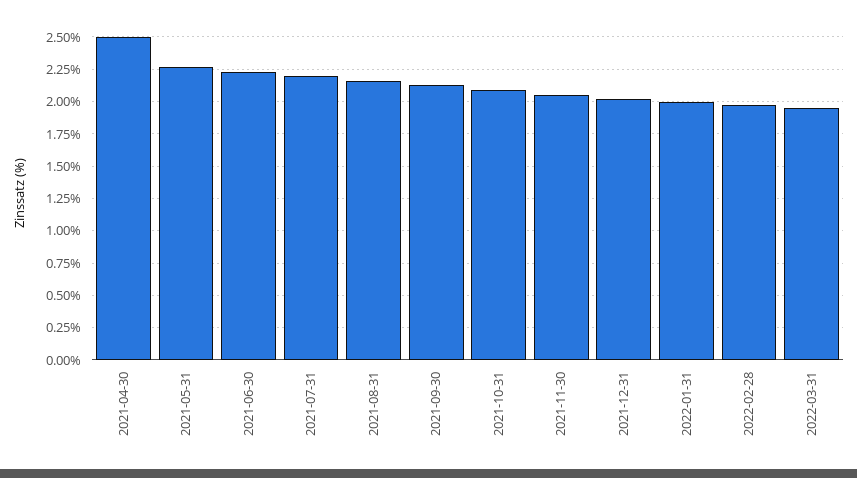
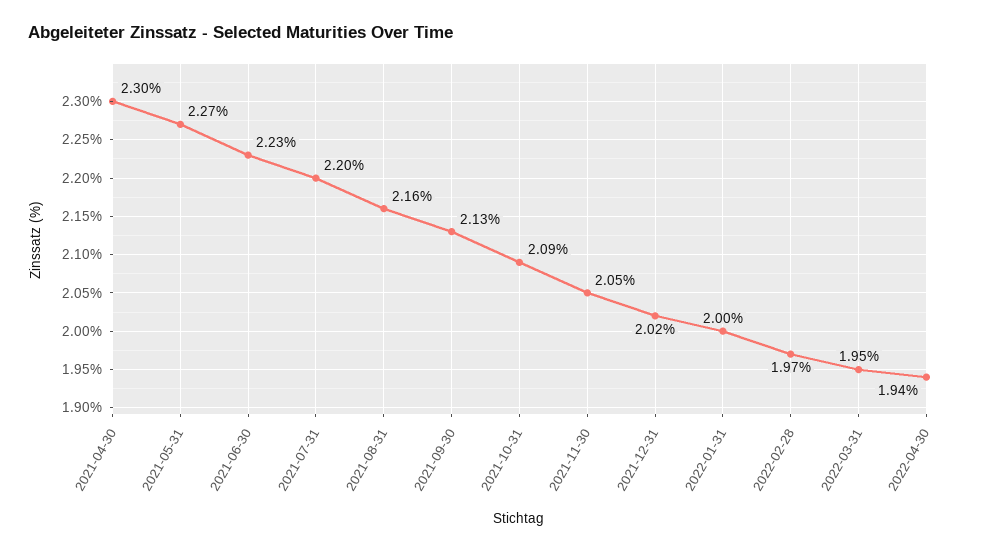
2021-04-30: 2.5 -> 2.3
2022-04-30: none -> 1.94

